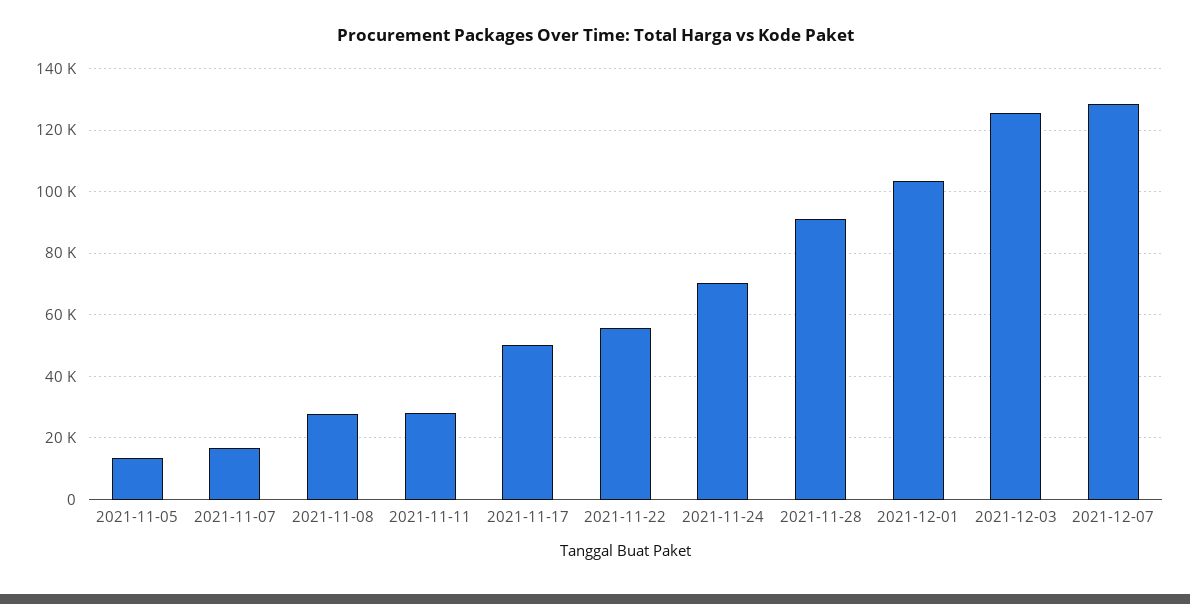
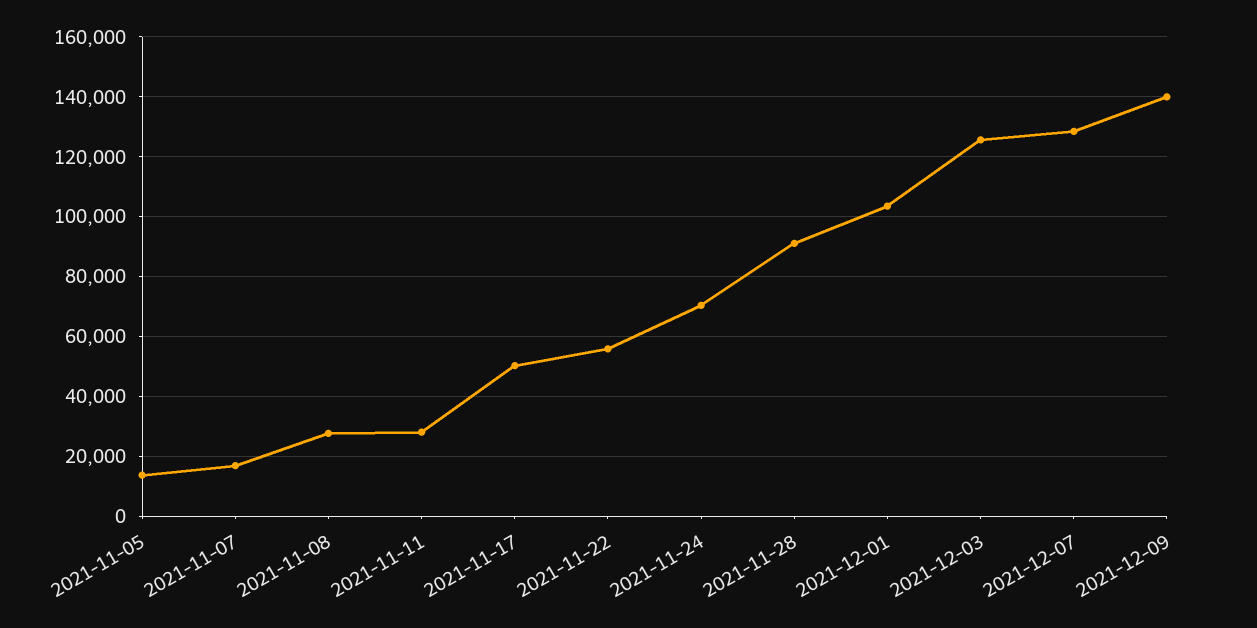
2021-12-09: none -> 140000

